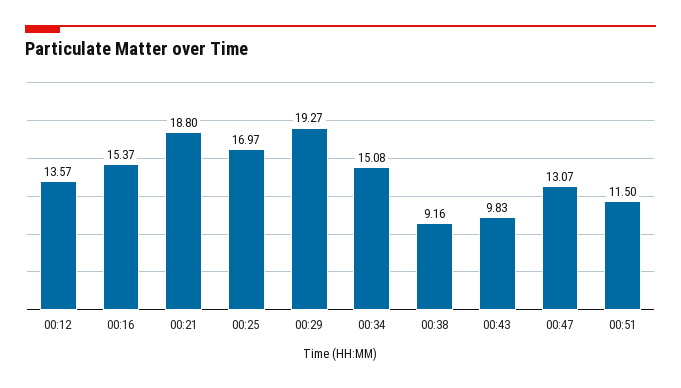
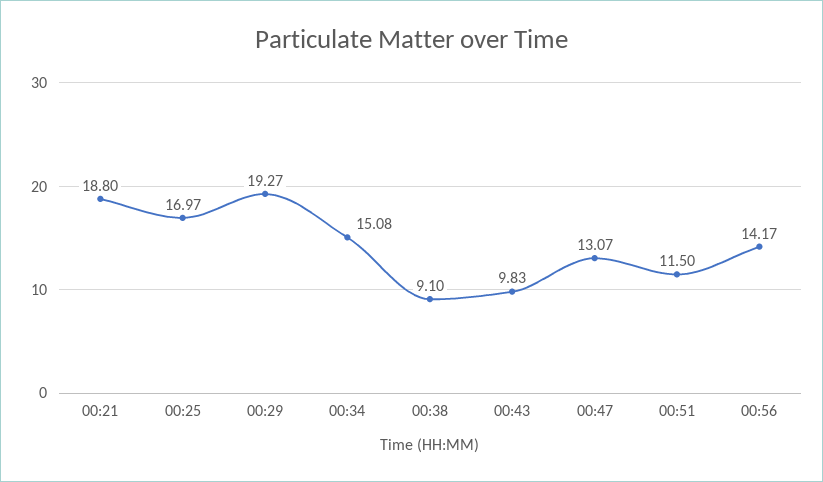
00:12: 13.57 -> none
00:16: 15.37 -> none
00:38: 9.16 -> 9.1
00:56: none -> 14.17

